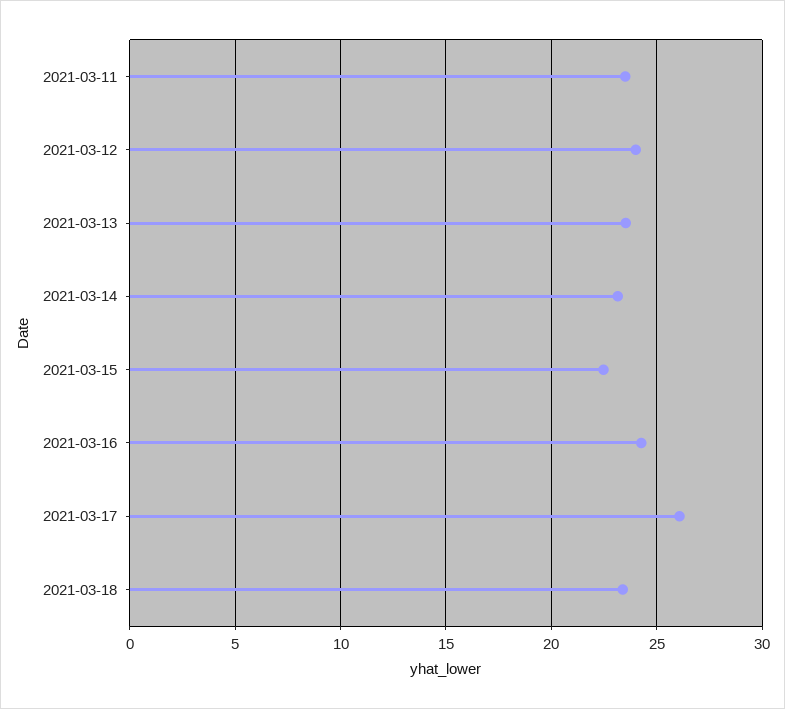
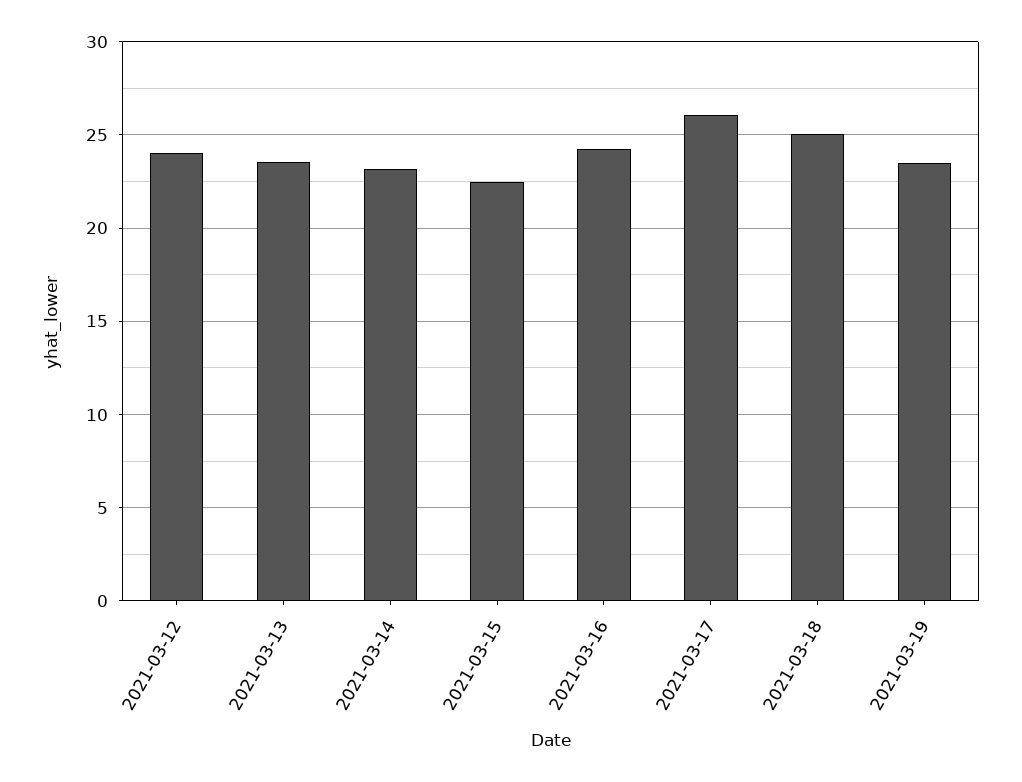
2021-03-11: 23.5 -> none
2021-03-18: 23.5 -> 25
2021-03-19: none -> 23.5

